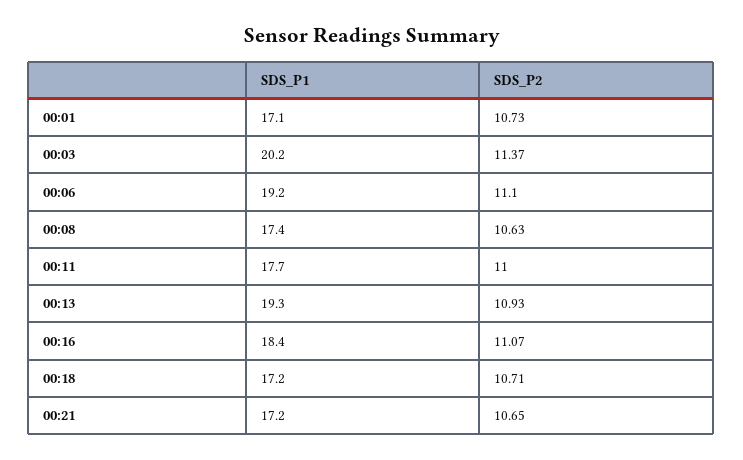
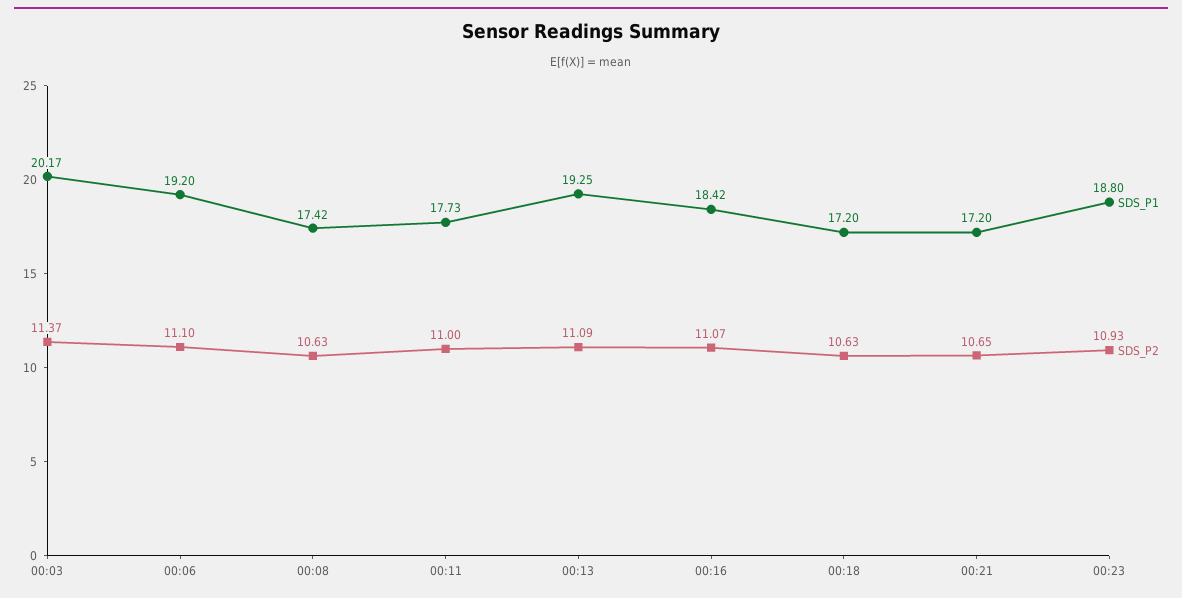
SDS_P1, 00:01: 17.1 -> none
SDS_P2, 00:01: 10.73 -> none
SDS_P2, 00:13: 10.93 -> 11.09
SDS_P2, 00:18: 10.71 -> 10.63
SDS_P1, 00:23: none -> 18.8
SDS_P2, 00:23: none -> 10.93

